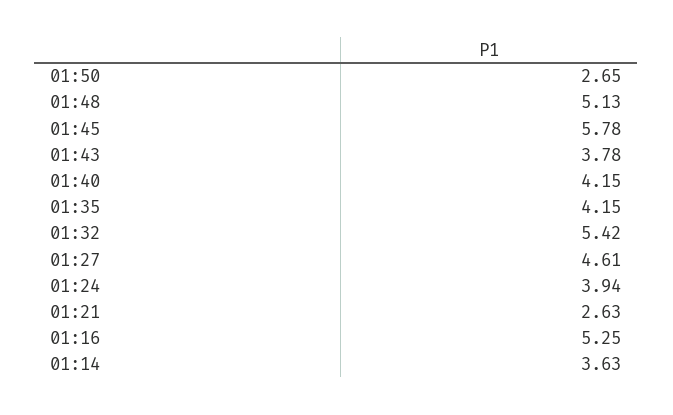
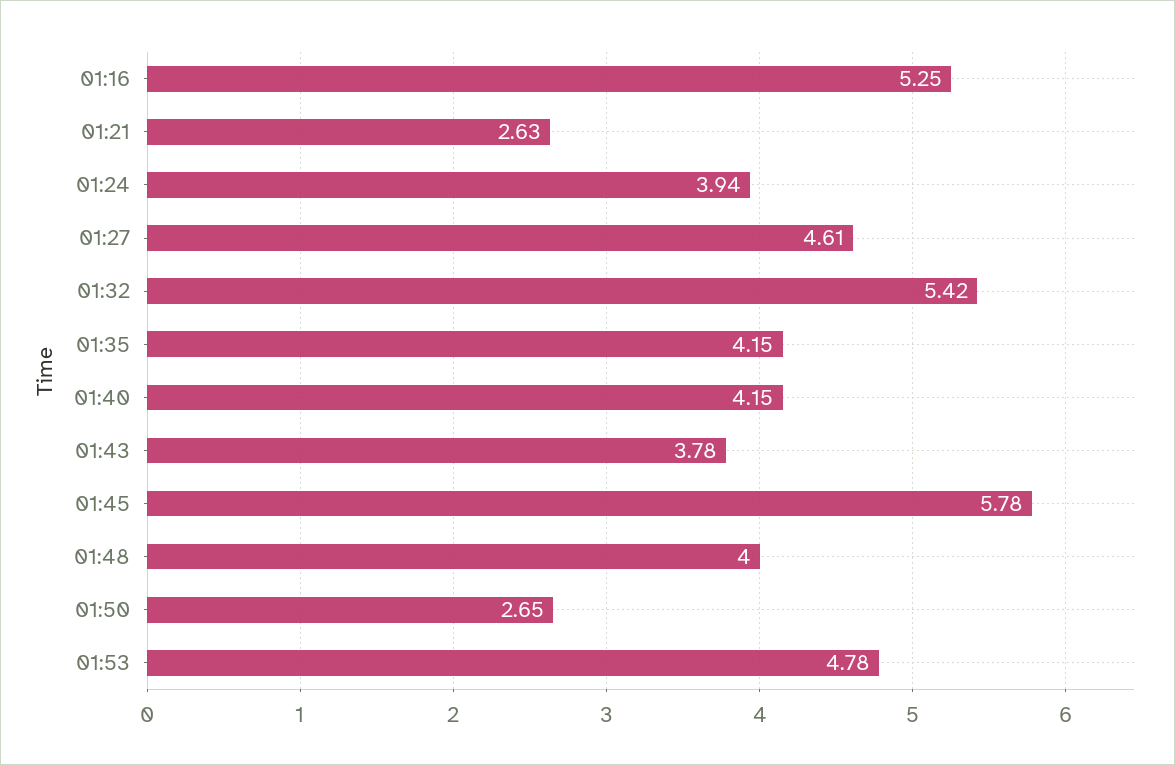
01:48: 5.13 -> 4
01:14: 3.63 -> none
01:53: none -> 4.78

